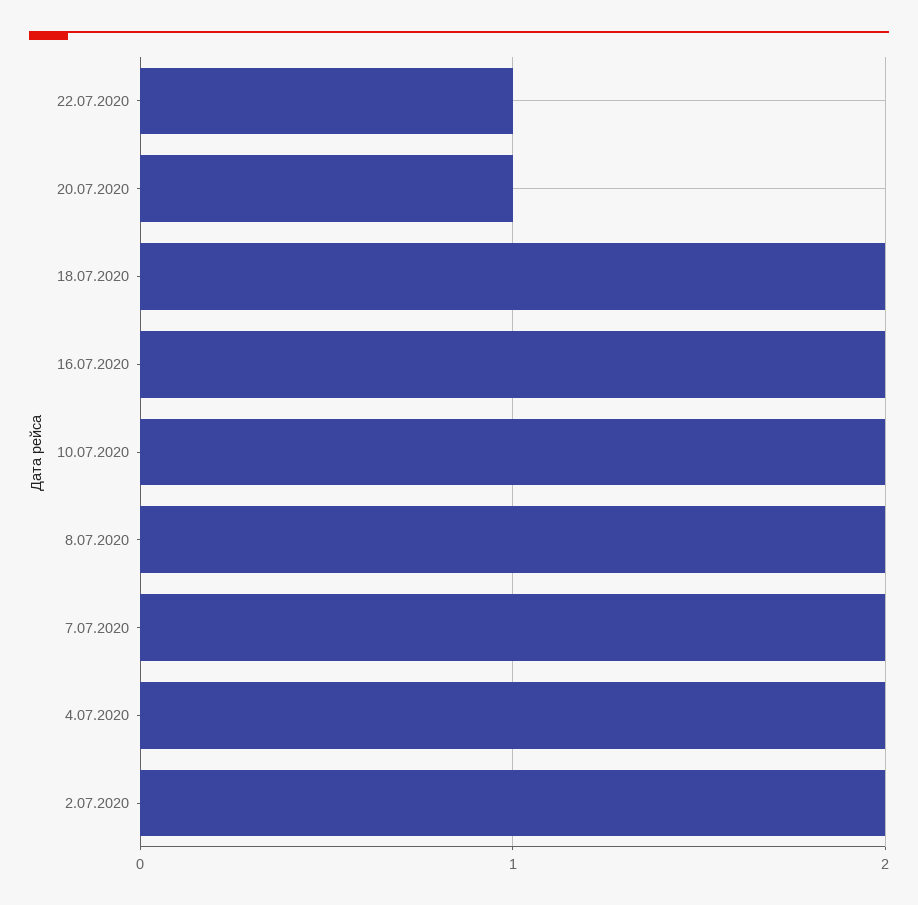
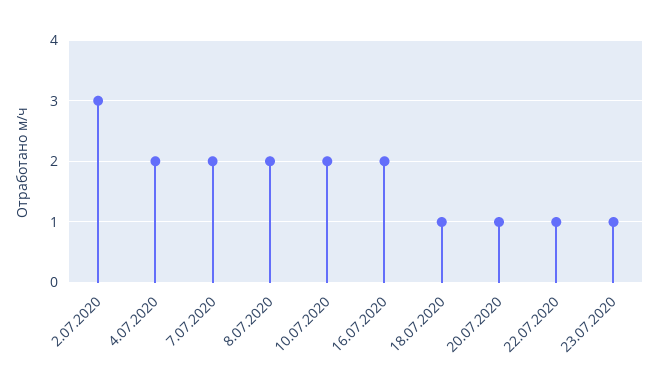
18.07.2020: 2 -> 1
2.07.2020: 2 -> 3
23.07.2020: none -> 1

